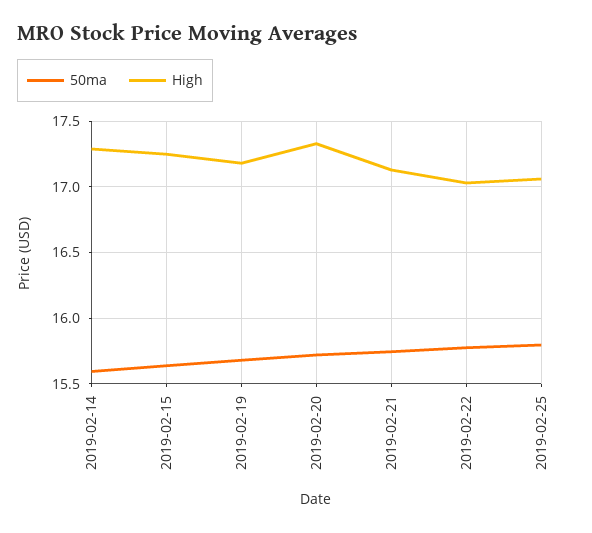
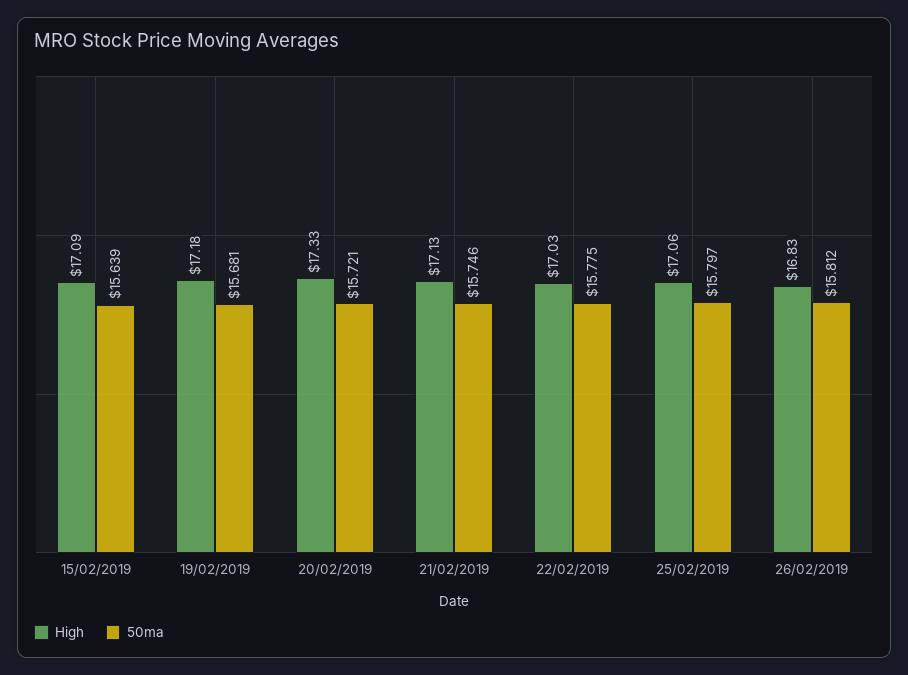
50ma, 2019-02-14: 15.6 -> none
High, 2019-02-14: 17.3 -> none
High, 2019-02-15: 17.25 -> 17.09
High, 26/02/2019: none -> 16.83
50ma, 26/02/2019: none -> 15.812

